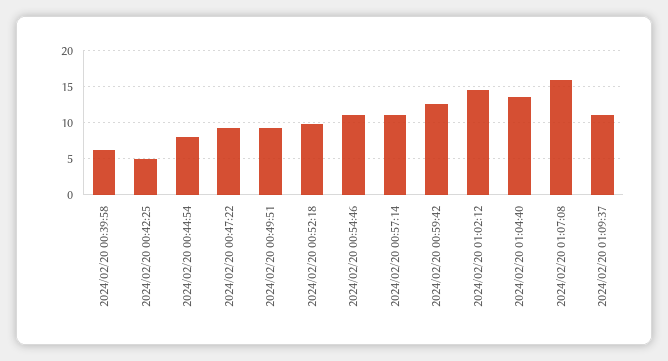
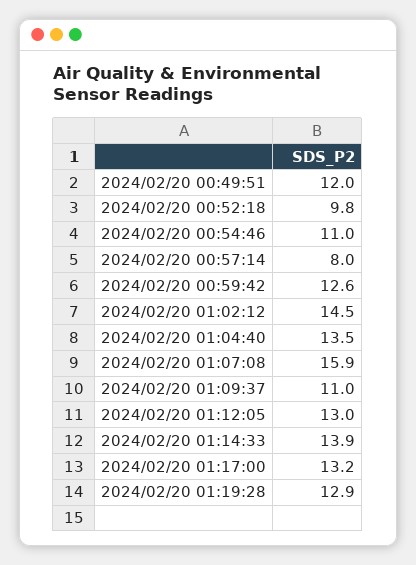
2024/02/20 00:39:58: 6 -> none
2024/02/20 00:42:25: 5 -> none
2024/02/20 00:44:54: 8 -> none
2024/02/20 00:47:22: 9 -> none
2024/02/20 00:49:51: 9 -> 12
2024/02/20 00:57:14: 11 -> 8
2024/02/20 01:12:05: none -> 13
2024/02/20 01:14:33: none -> 13.9
2024/02/20 01:17:00: none -> 13.2
2024/02/20 01:19:28: none -> 12.9

